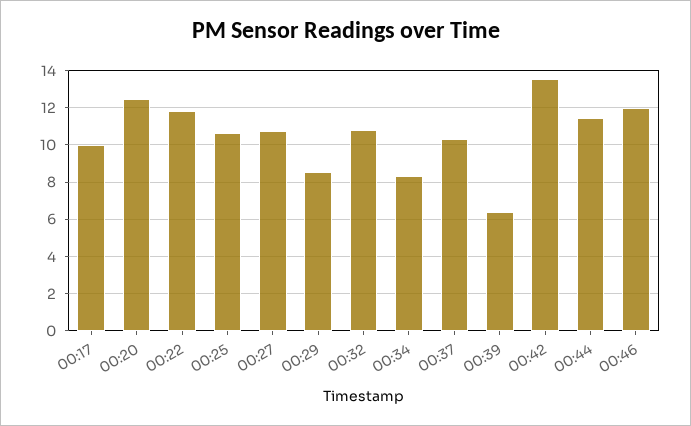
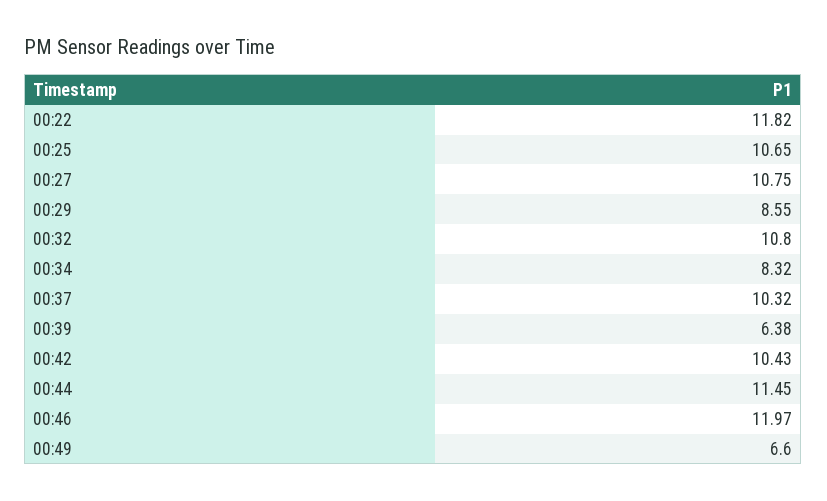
00:17: 10 -> none
00:20: 12.5 -> none
00:42: 13.5 -> 10.43
00:49: none -> 6.6

